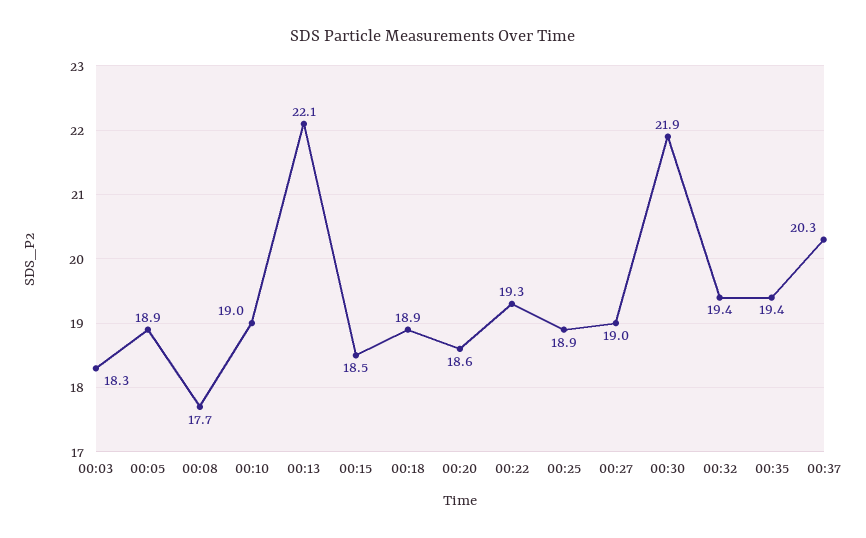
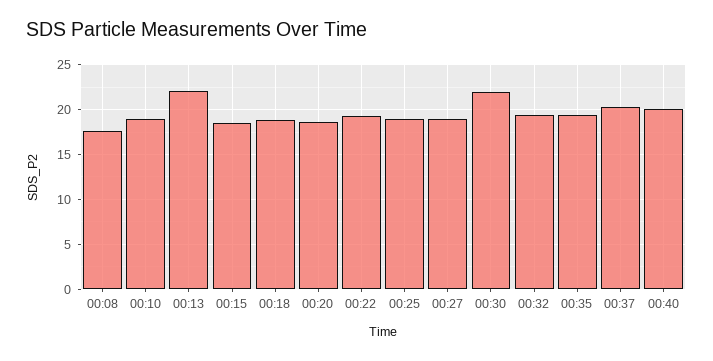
00:03: 18.3 -> none
00:05: 18.9 -> none
00:40: none -> 20

